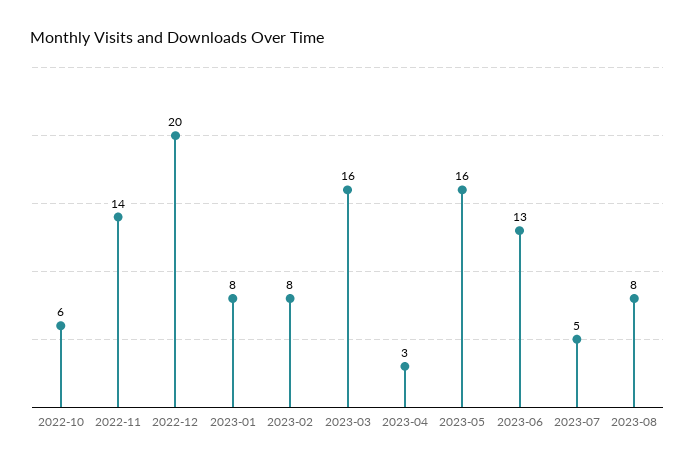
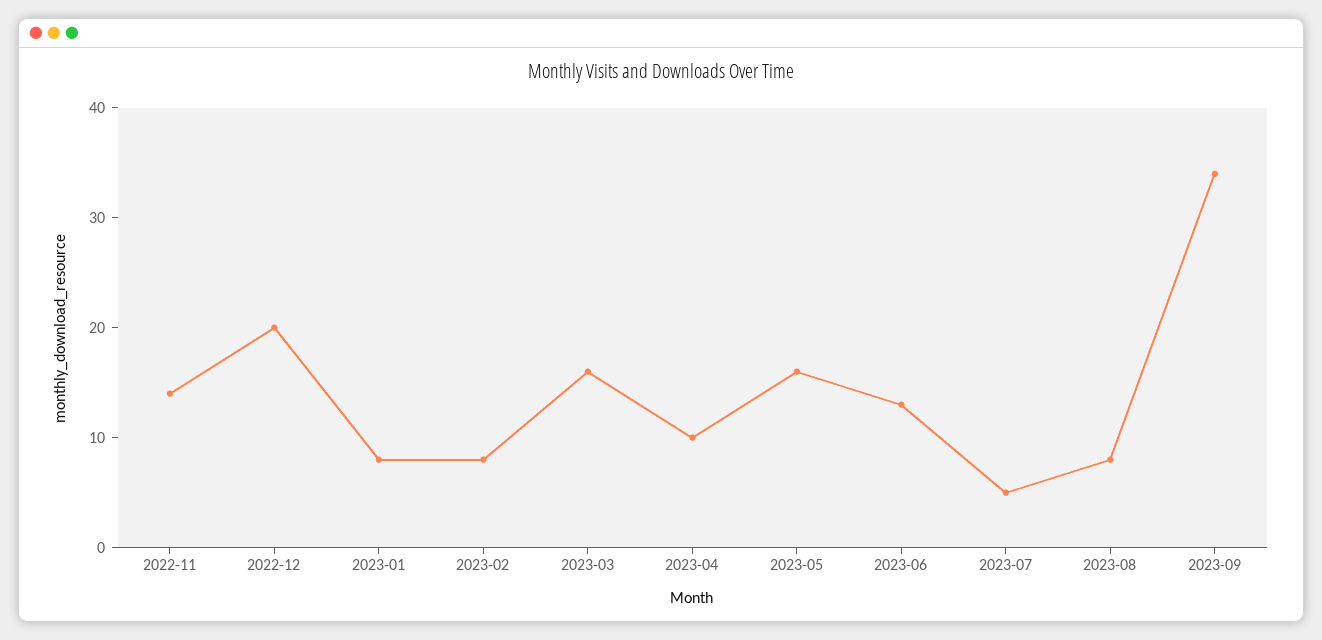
2022-10: 6 -> none
2023-04: 3 -> 10
2023-09: none -> 34

